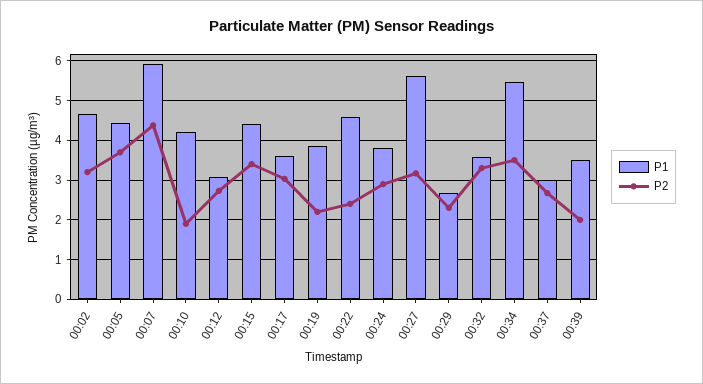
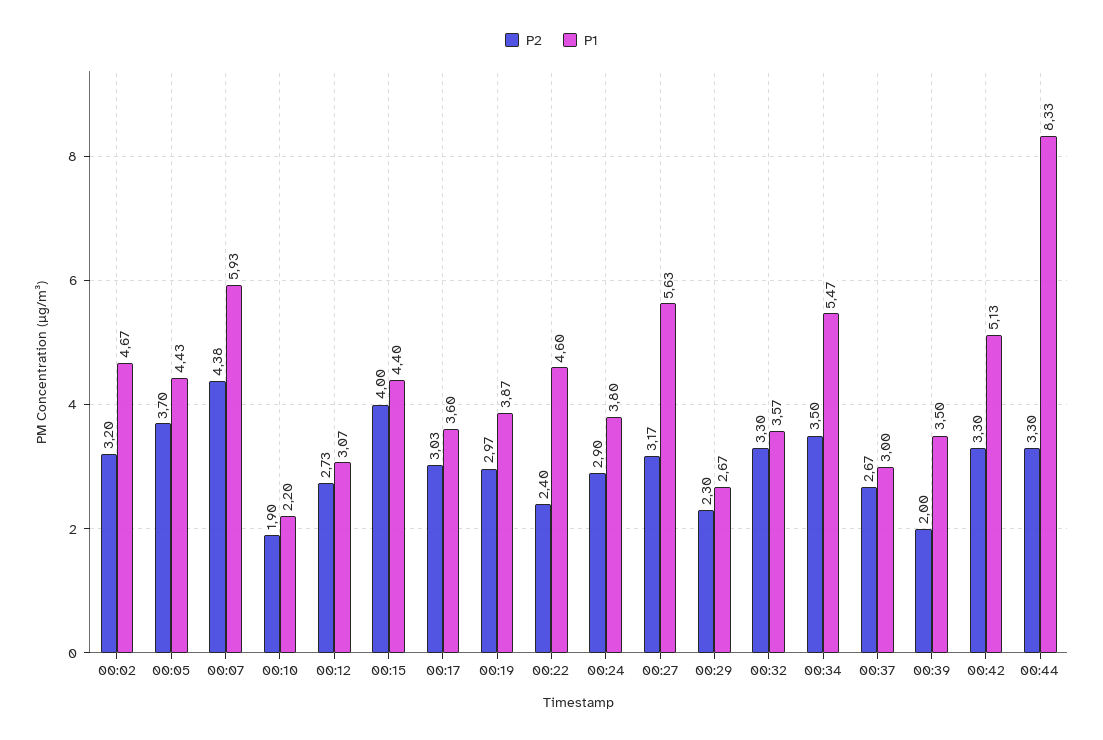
P1, 00:10: 4.2 -> 2.2
P2, 00:15: 3.4 -> 4
P2, 00:19: 2.2 -> 2.97
P2, 00:42: none -> 3.3
P1, 00:42: none -> 5.13
P2, 00:44: none -> 3.3
P1, 00:44: none -> 8.33

